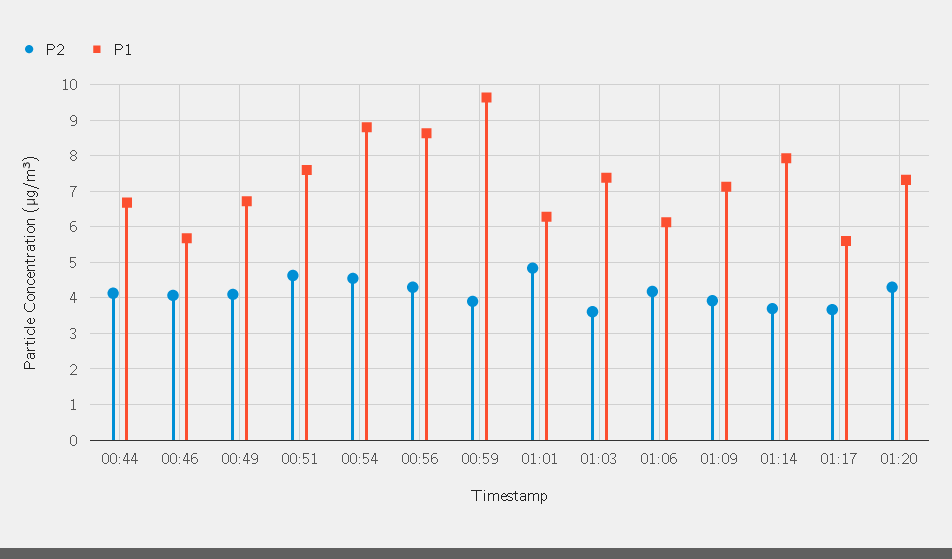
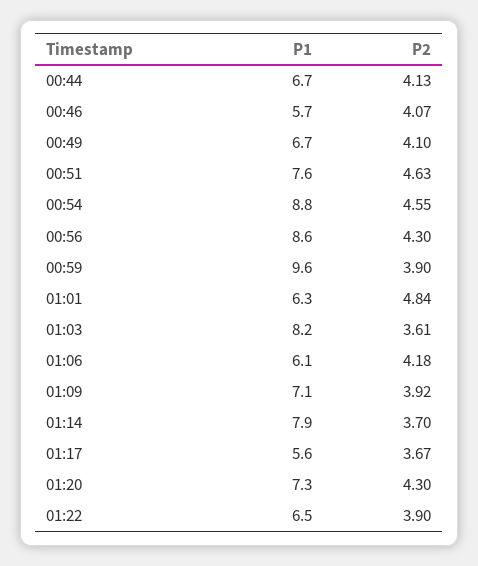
P1, 01:03: 7.4 -> 8.2
P1, 01:22: none -> 6.5
P2, 01:22: none -> 3.9

